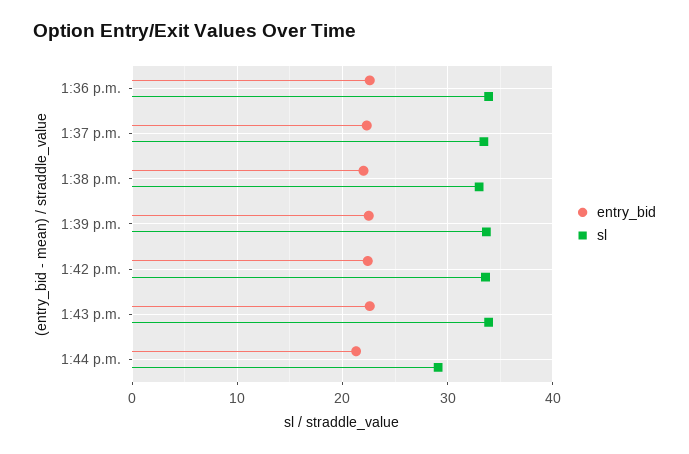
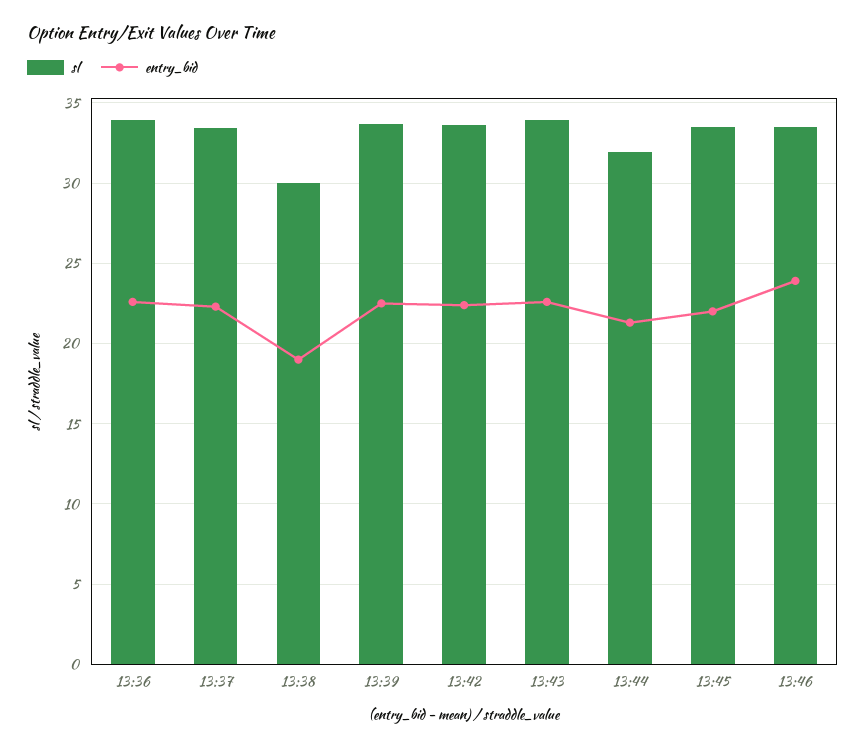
entry_bid, 1:38 p.m.: 22 -> 19
sl, 1:38 p.m.: 33 -> 30
sl, 1:44 p.m.: 29 -> 32
sl, 13:45: none -> 33.5
entry_bid, 13:45: none -> 22
sl, 13:46: none -> 33.5
entry_bid, 13:46: none -> 24

